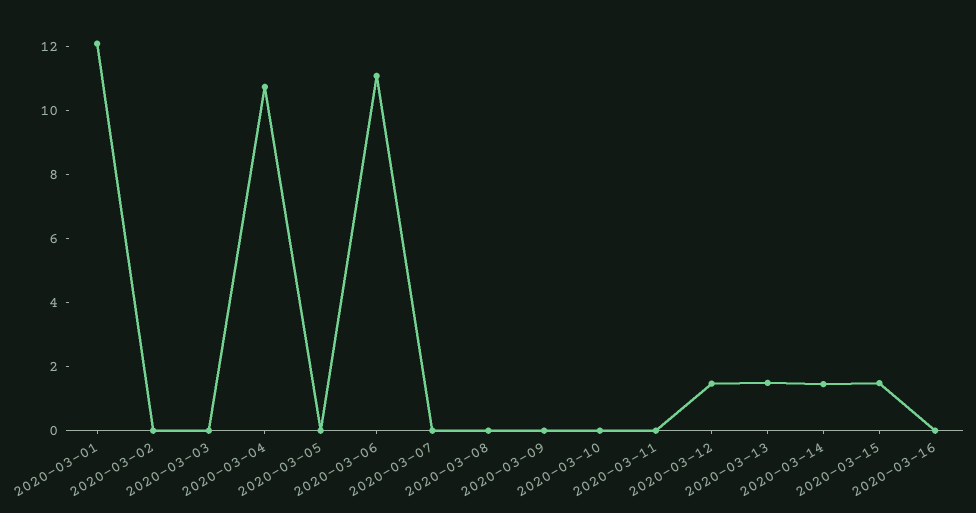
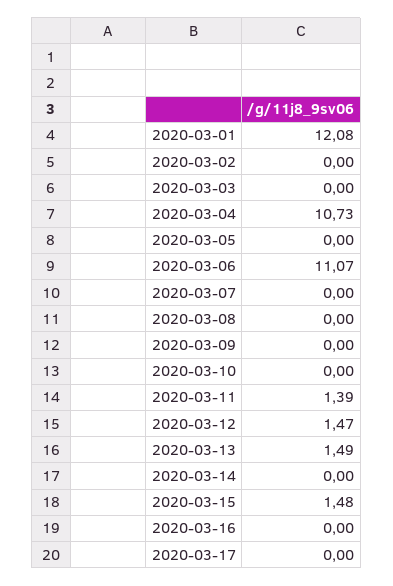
2020-03-11: 0 -> 1.39
2020-03-14: 1.5 -> 0
2020-03-17: none -> 0

